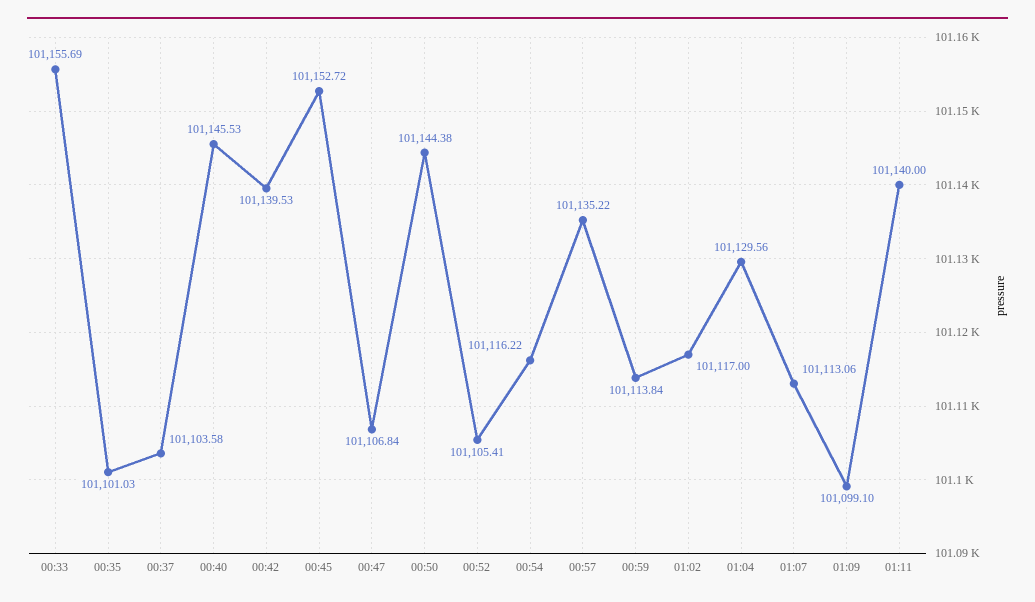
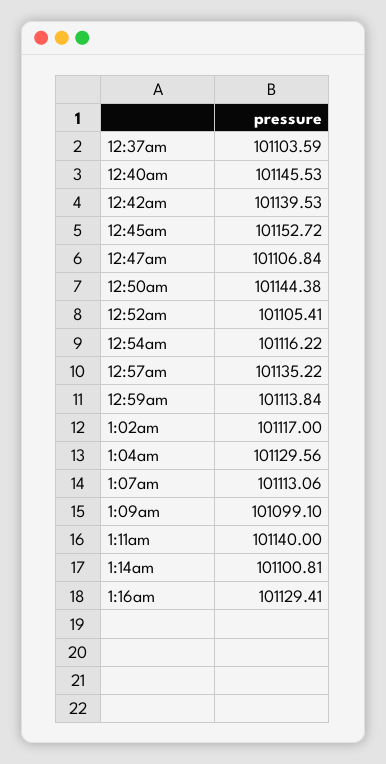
00:33: 101155.69 -> none
00:35: 101101.03 -> none
00:37: 101103.58 -> 101103.59
1:14am: none -> 101100.81
1:16am: none -> 101129.41

